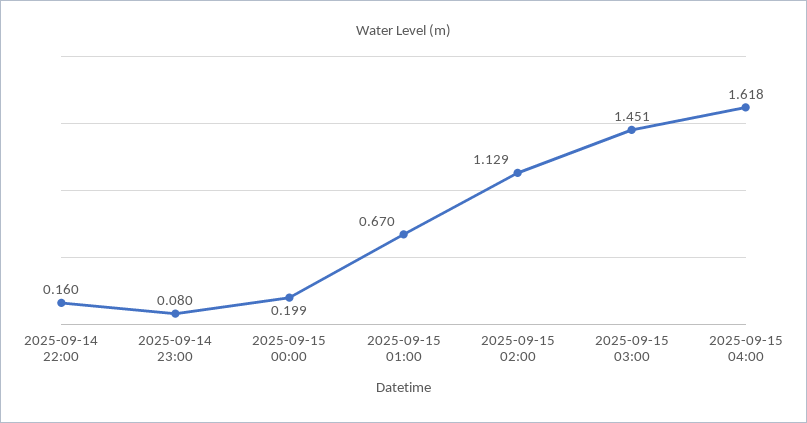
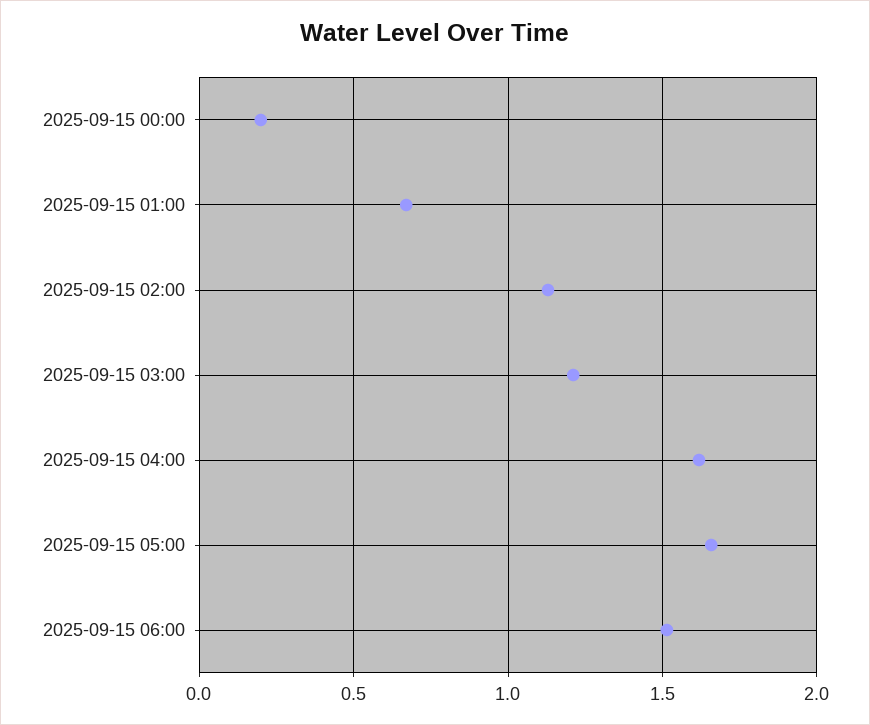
2025-09-14 22:00: 0.16 -> none
2025-09-14 23:00: 0.08 -> none
2025-09-15 03:00: 1.451 -> 1.2
2025-09-15 05:00: none -> 1.65
2025-09-15 06:00: none -> 1.5

